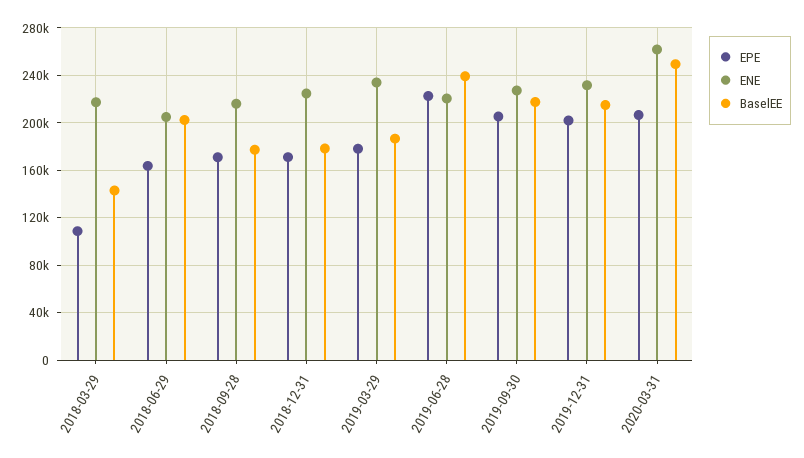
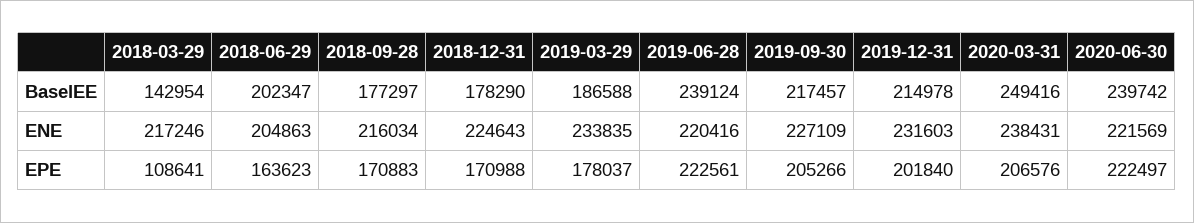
ENE, 2020-03-31: 260000 -> 238431
BaselEE, 2020-06-30: none -> 239742
ENE, 2020-06-30: none -> 221569
EPE, 2020-06-30: none -> 222497

